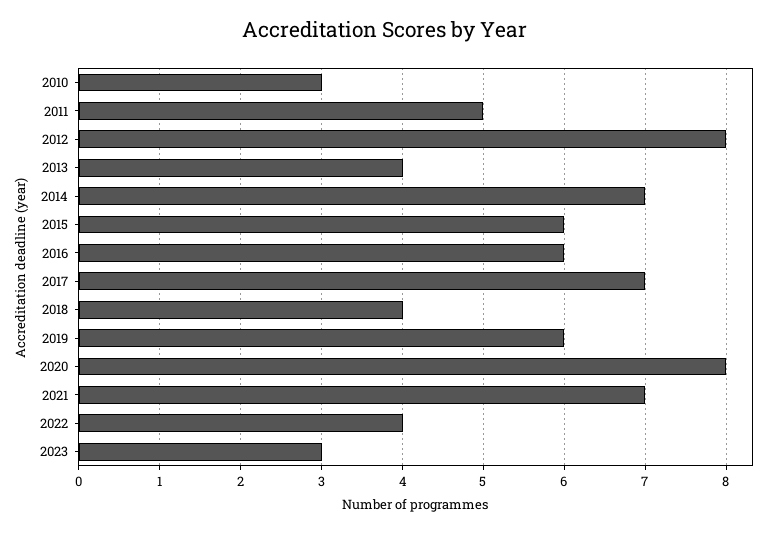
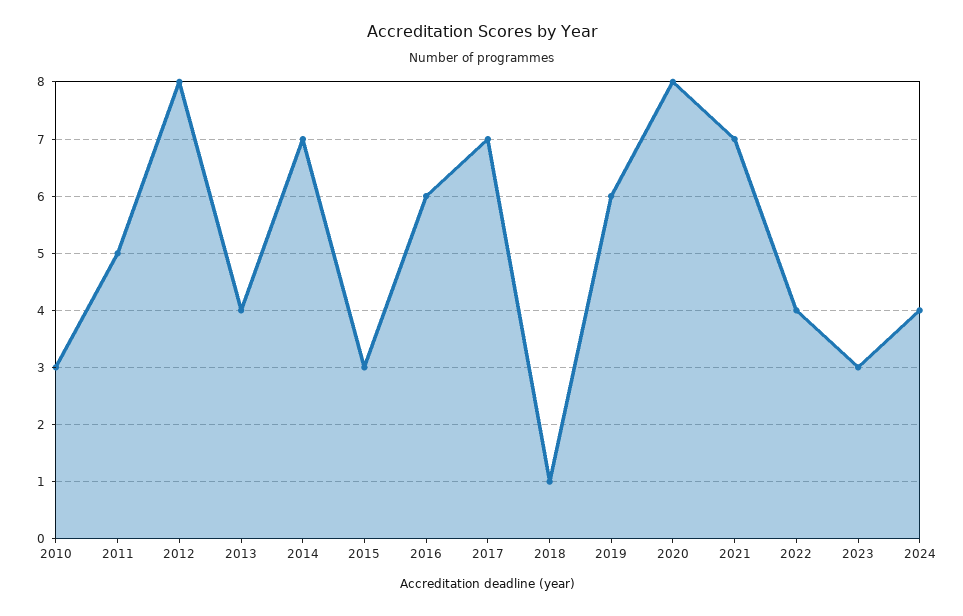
2015: 6 -> 3
2018: 4 -> 1
2024: none -> 4

